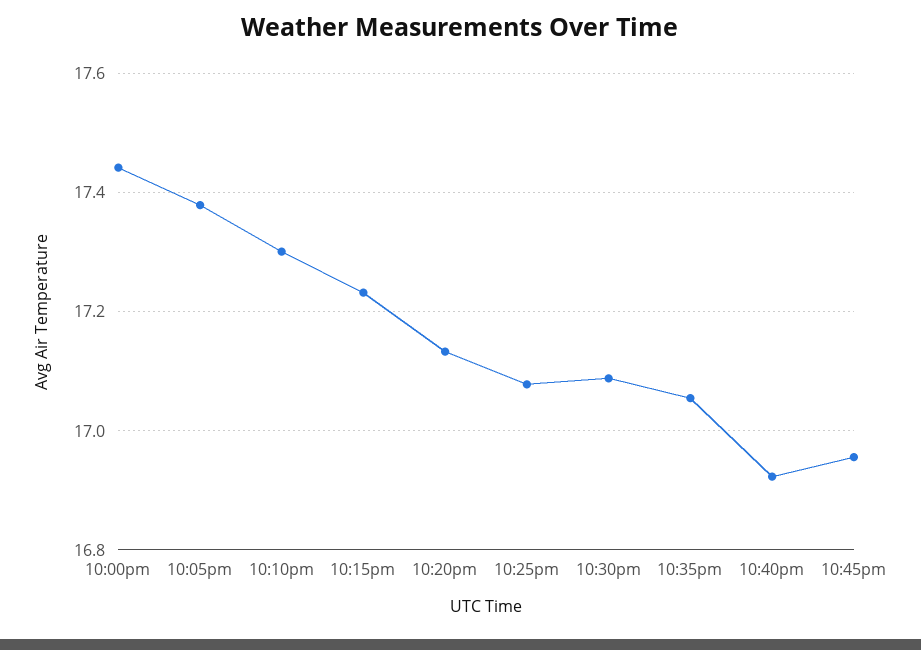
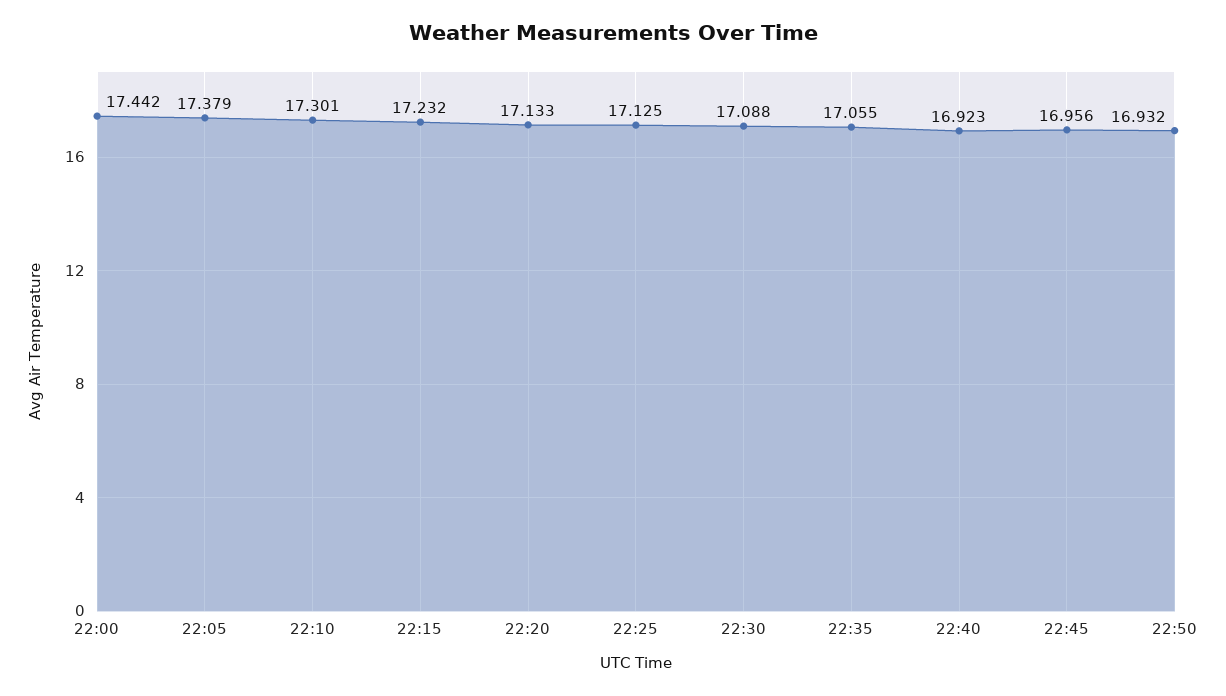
10:25pm: 17.08 -> 17.125
22:50: none -> 16.932

